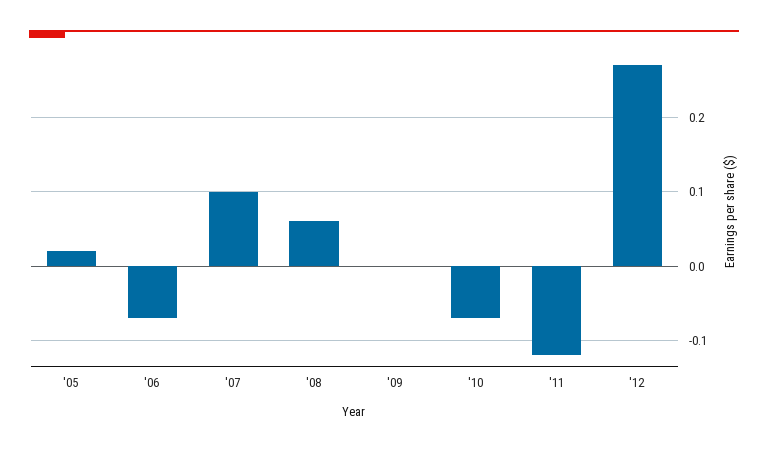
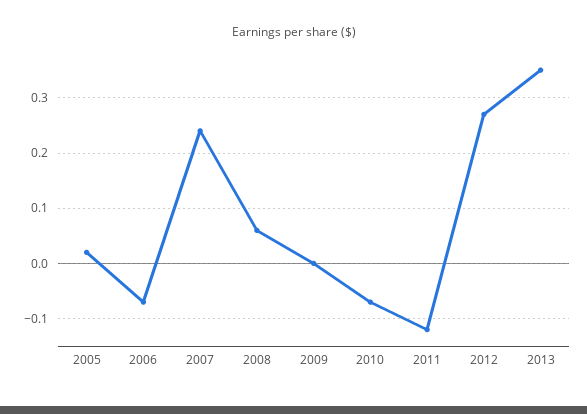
'07: 0.1 -> 0.25
2013: none -> 0.35

